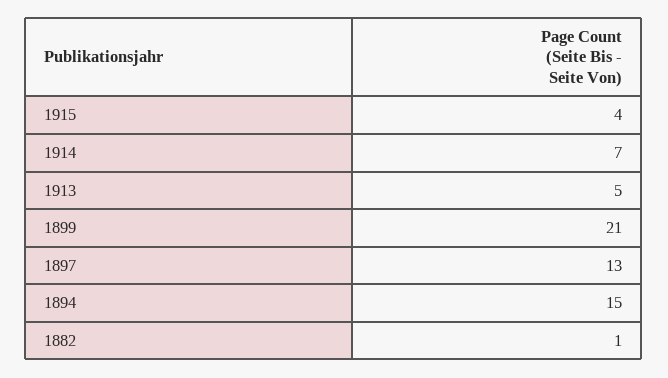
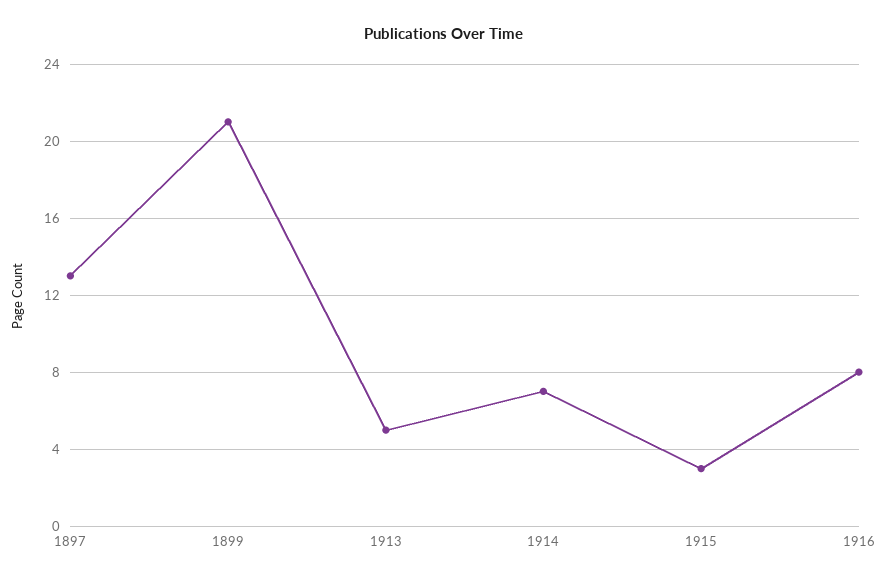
1915: 4 -> 3
1894: 15 -> none
1882: 1 -> none
1916: none -> 8

